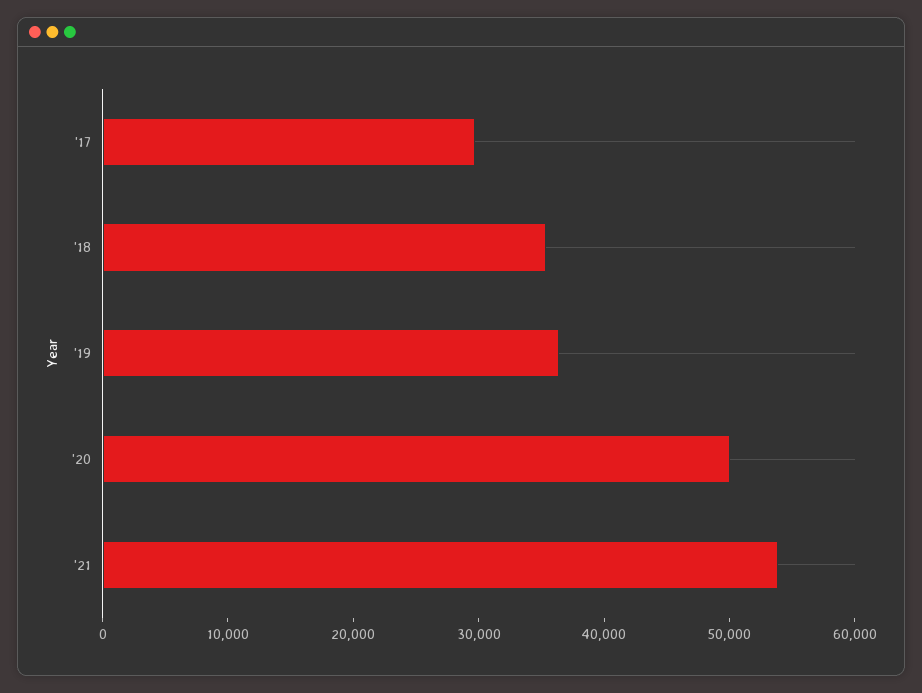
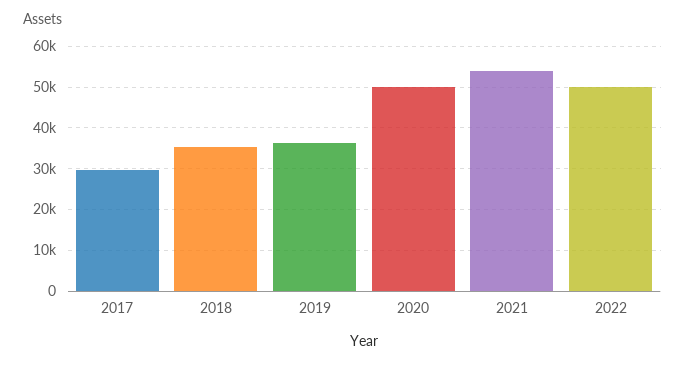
2022: none -> 50000

